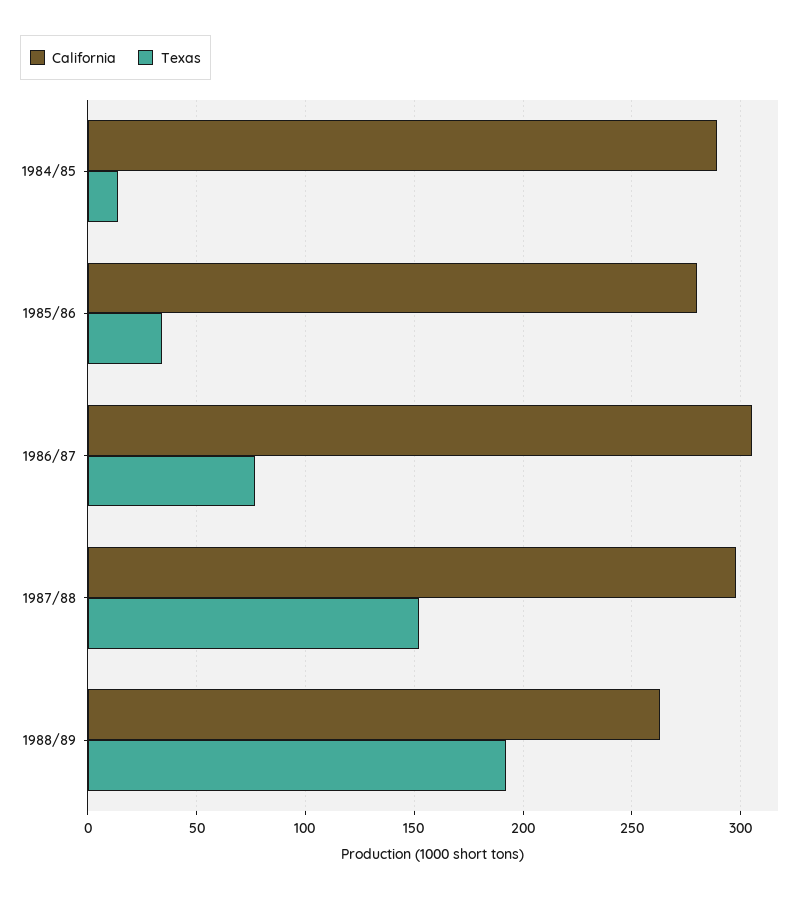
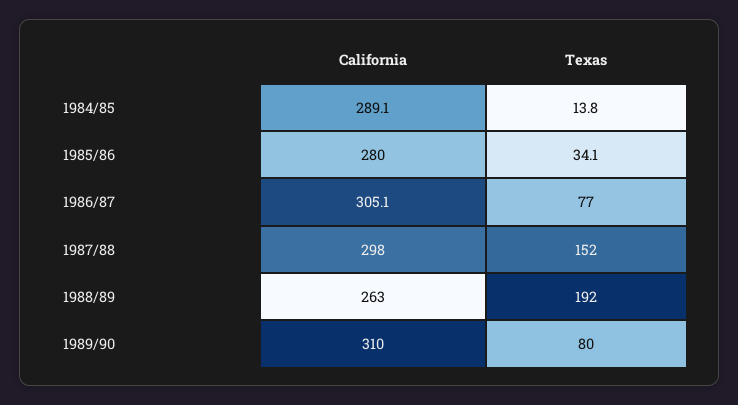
California, 1989/90: none -> 310
Texas, 1989/90: none -> 80

